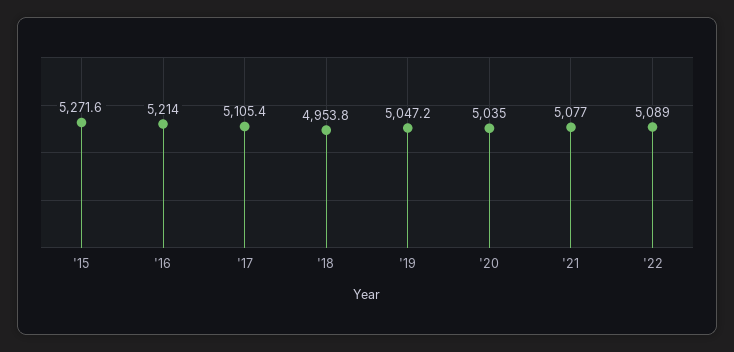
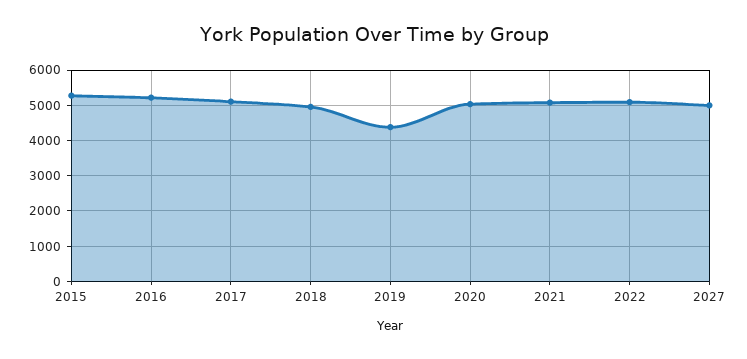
'19: 5047.2 -> 4400
2027: none -> 5000

